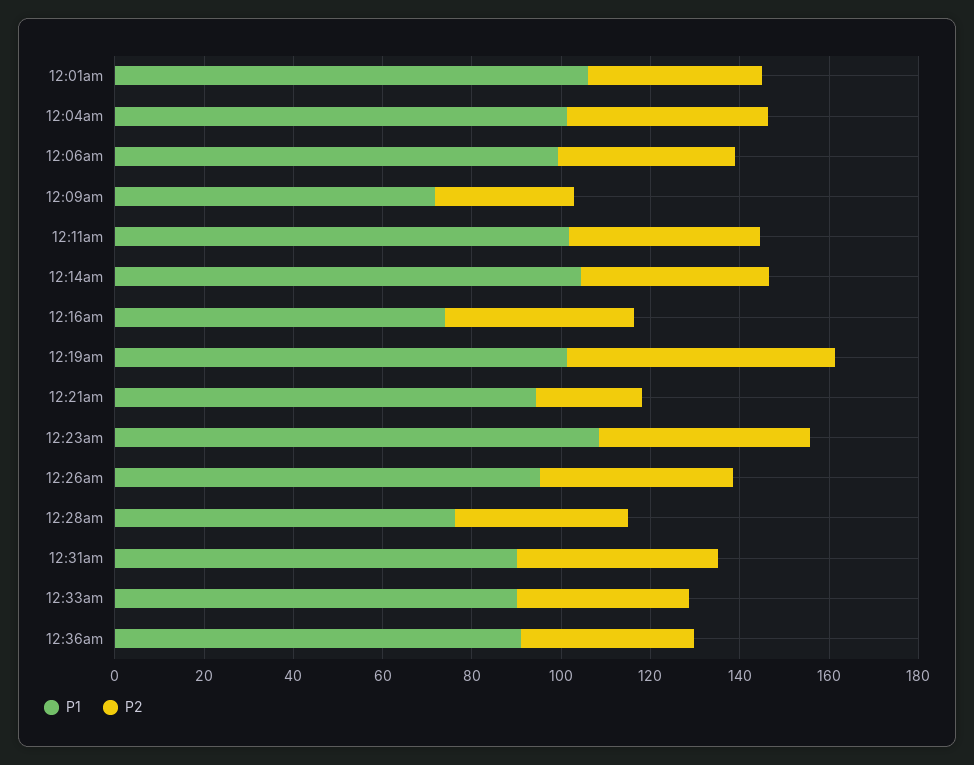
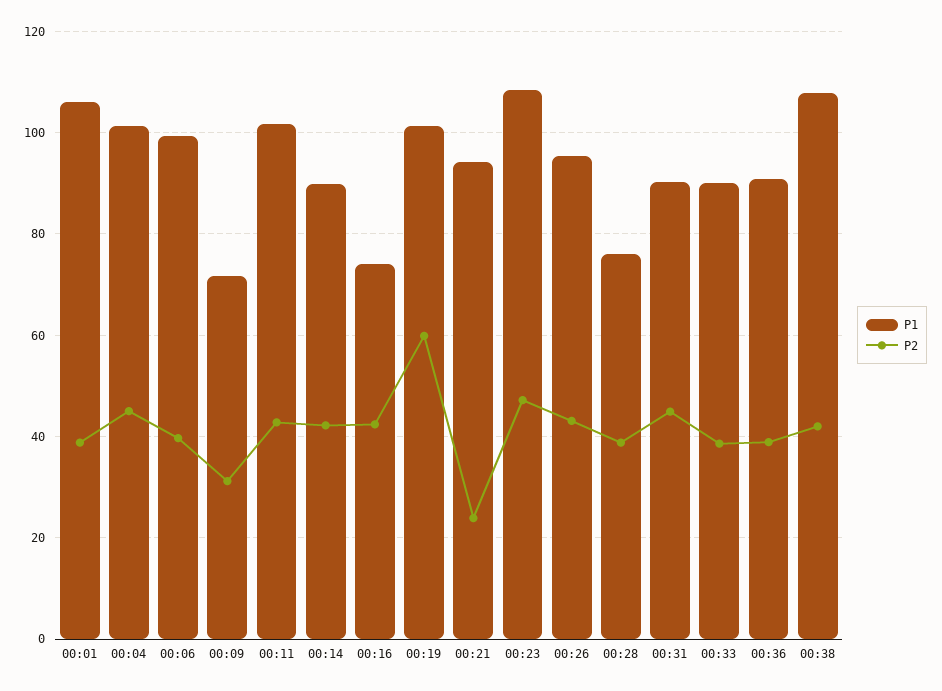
P1, 12:14am: 105 -> 90
P1, 00:38: none -> 108
P2, 00:38: none -> 42

